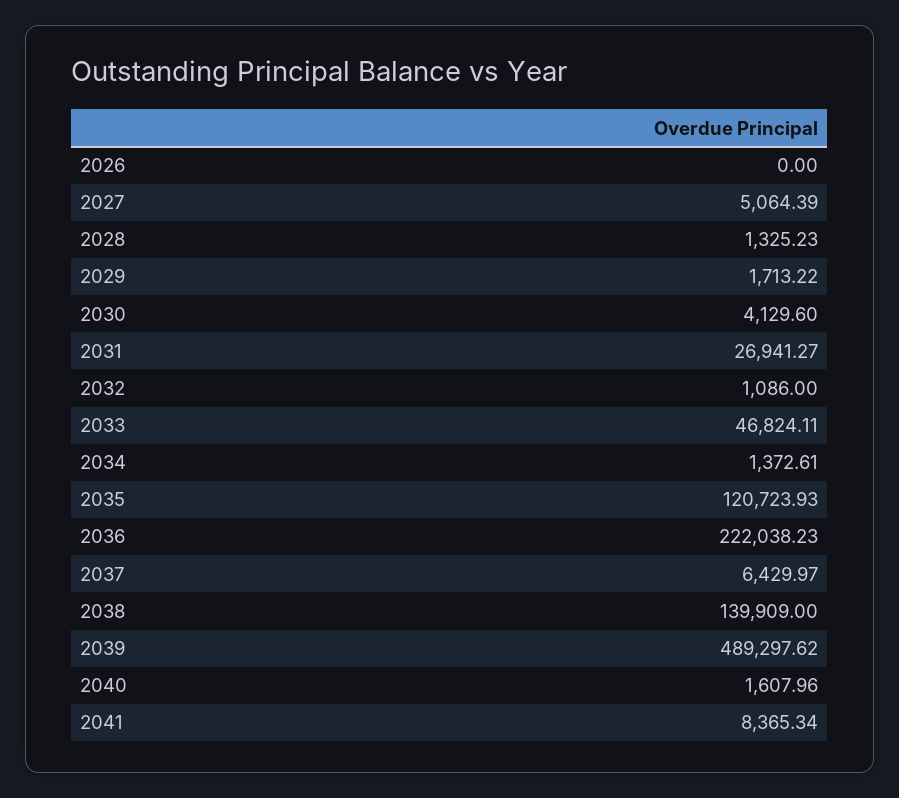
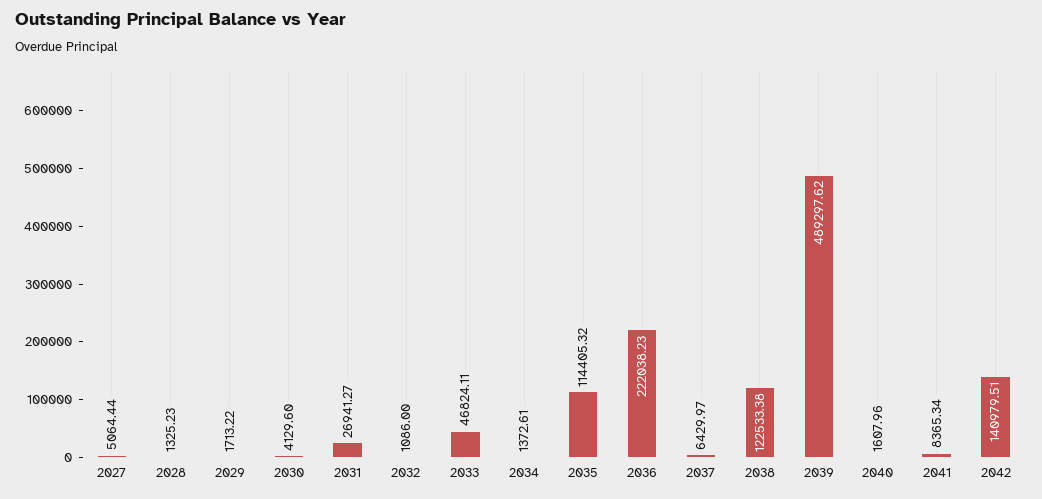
2026: 0 -> none
2027: 5064.39 -> 5064.44
2035: 120723.93 -> 114405.32
2038: 139909 -> 122533.38
2042: none -> 140979.51

